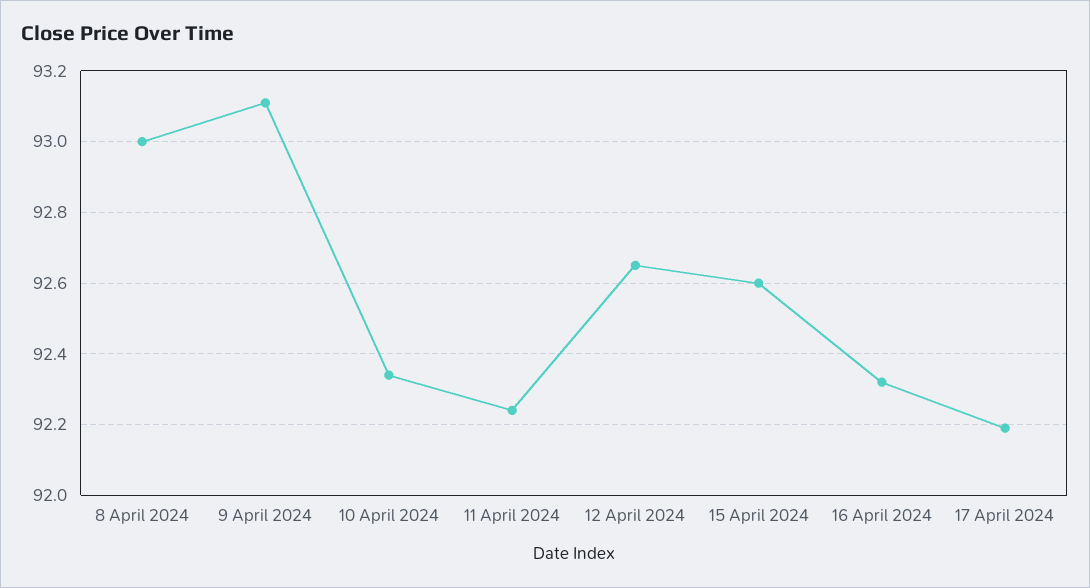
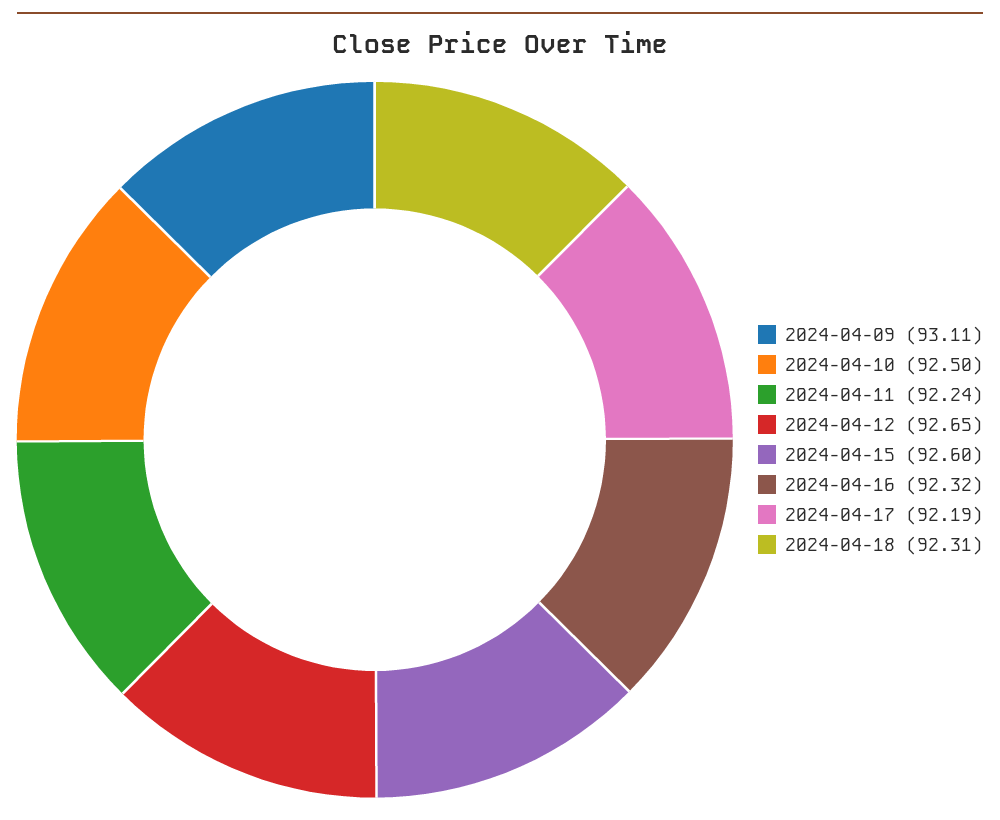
8 April 2024: 93 -> none
10 April 2024: 92.35 -> 92.5
2024-04-18: none -> 92.31

